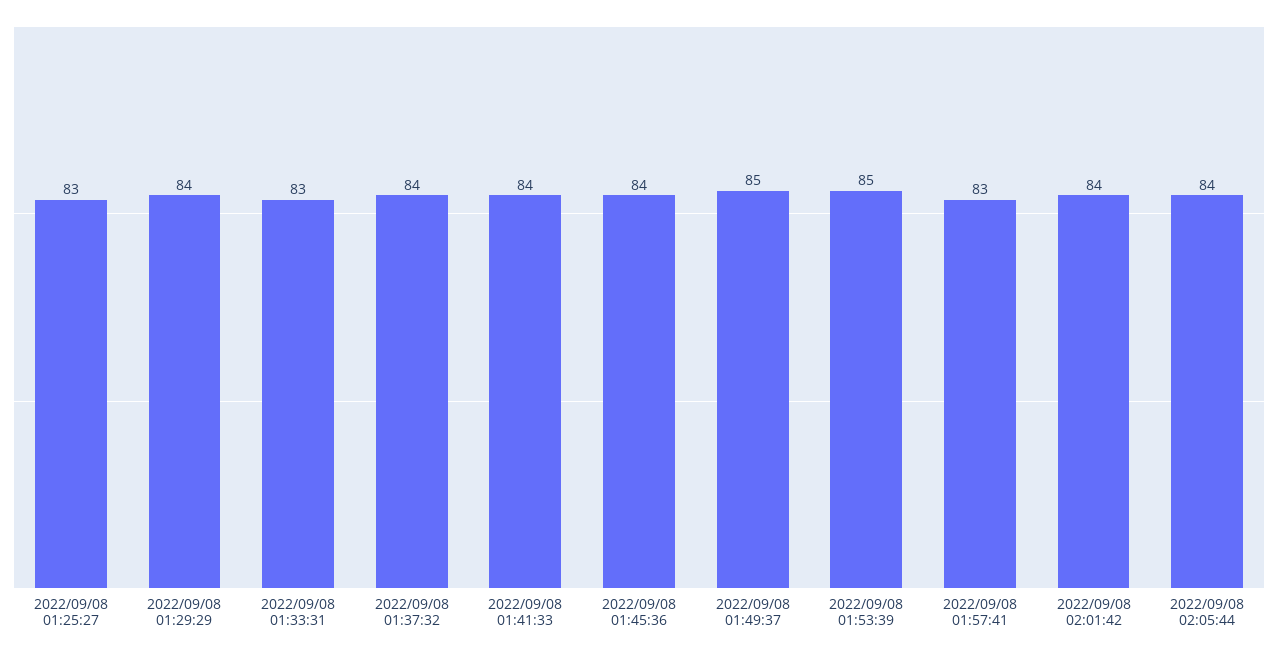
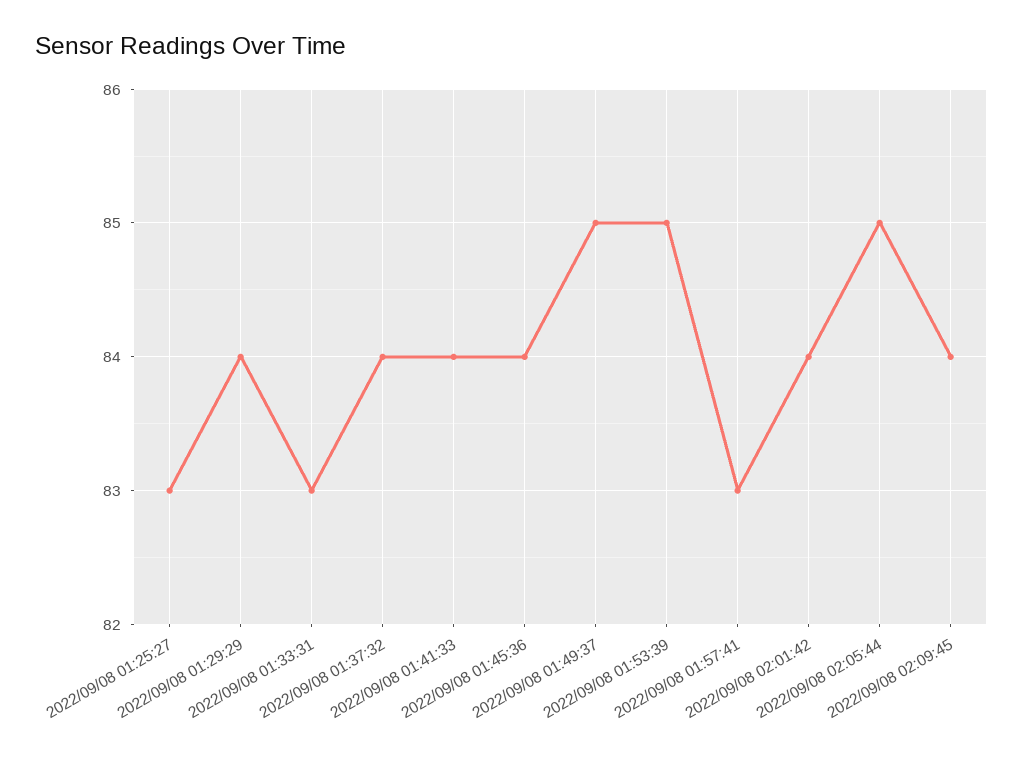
2022/09/08 02:05:44: 84 -> 85
2022/09/08 02:09:45: none -> 84

